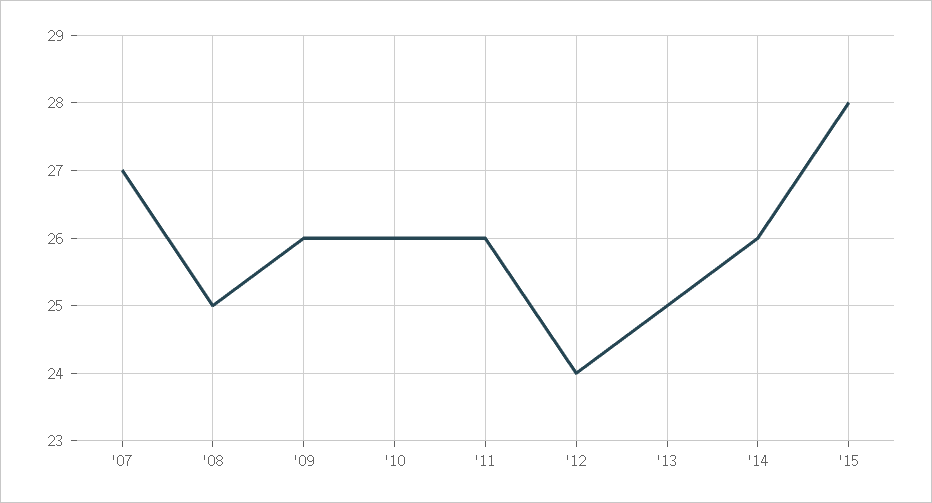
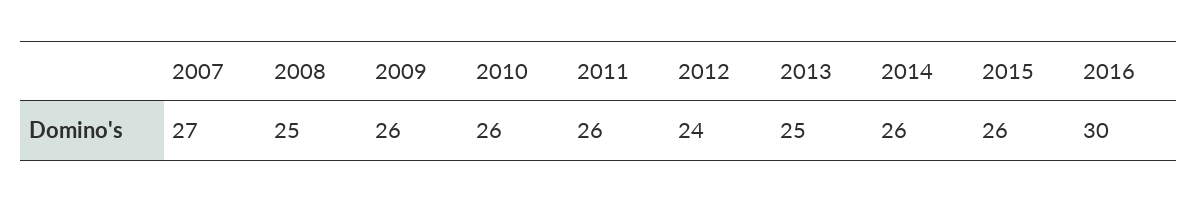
'15: 28 -> 26
2016: none -> 30

